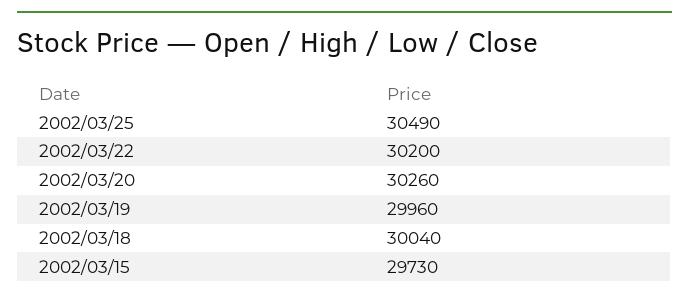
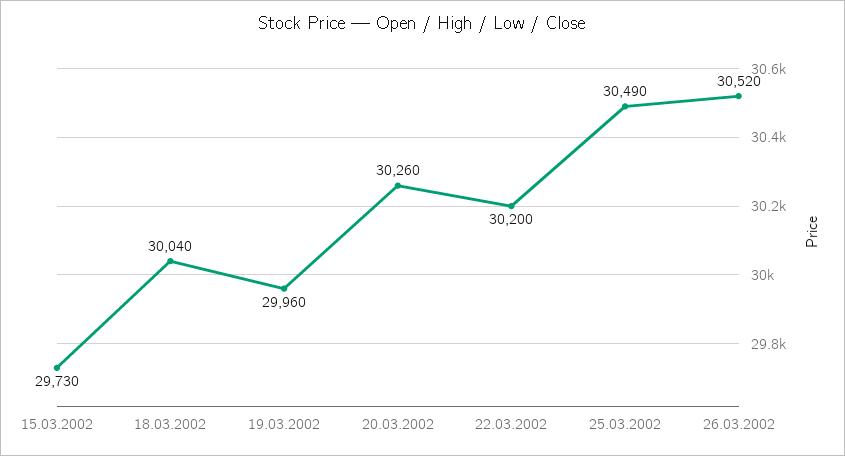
26.03.2002: none -> 30520

